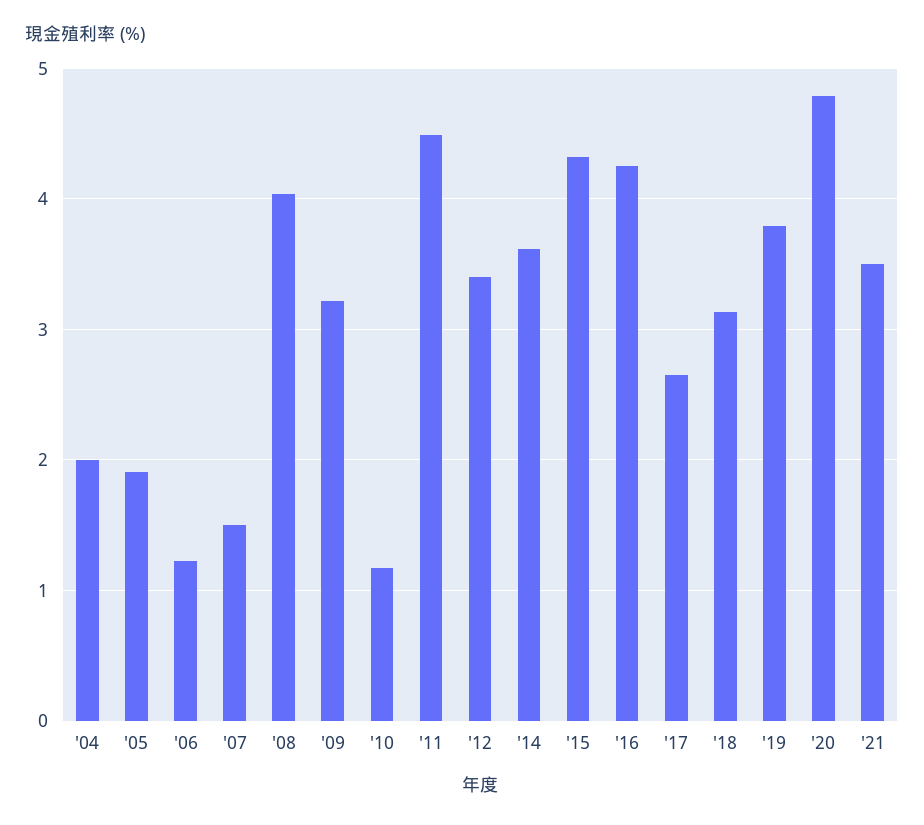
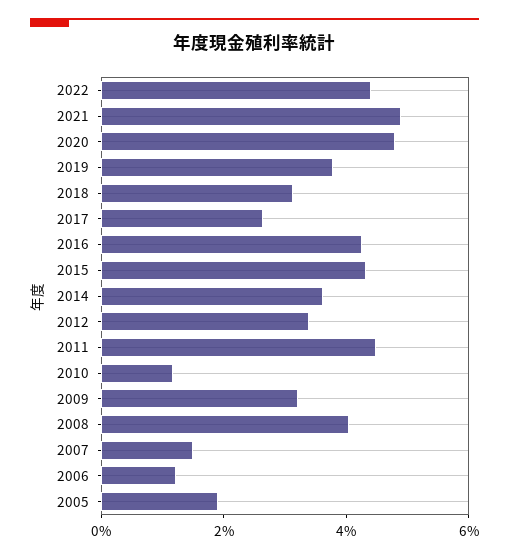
'04: 2 -> none
'21: 3.5 -> 5
2022: none -> 4.5

